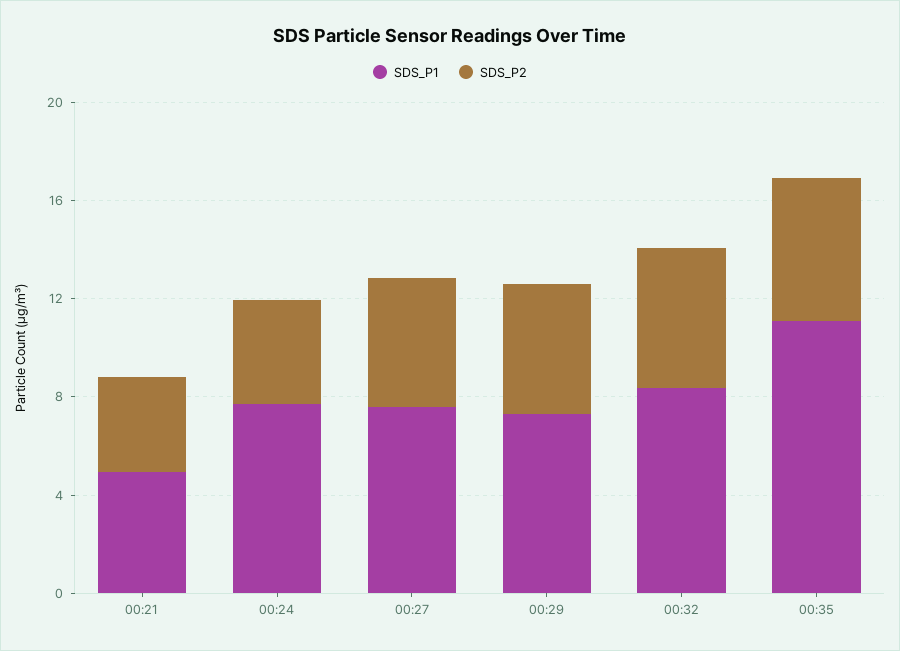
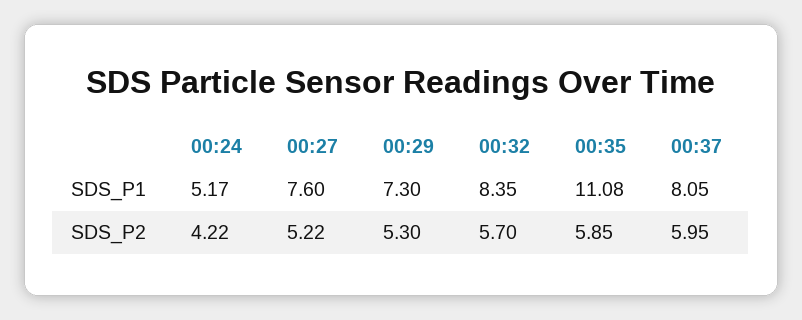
SDS_P1, 00:21: 5 -> none
SDS_P2, 00:21: 4 -> none
SDS_P1, 00:24: 8 -> 5.17
SDS_P1, 00:37: none -> 8.05
SDS_P2, 00:37: none -> 5.95

